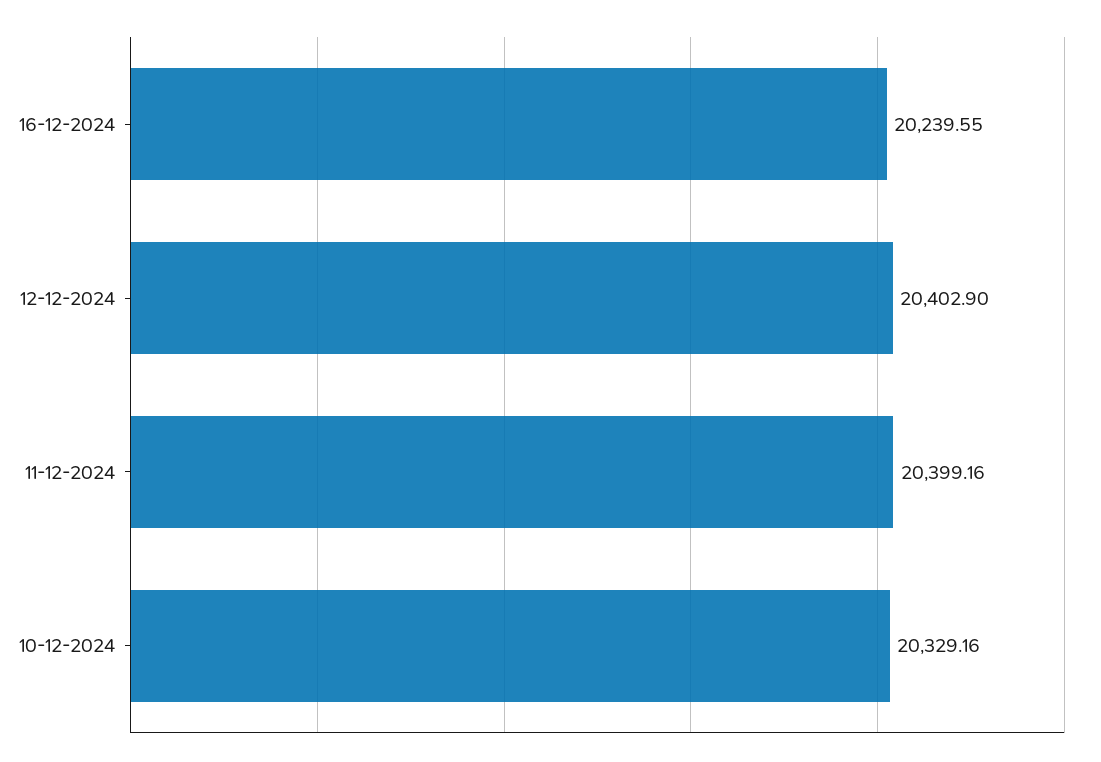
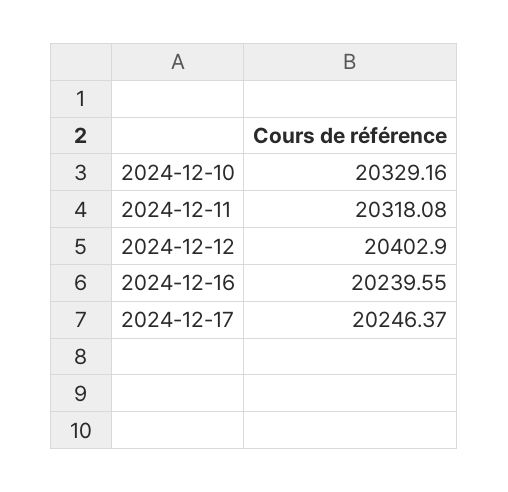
11-12-2024: 20399.16 -> 20318.08
2024-12-17: none -> 20246.37

